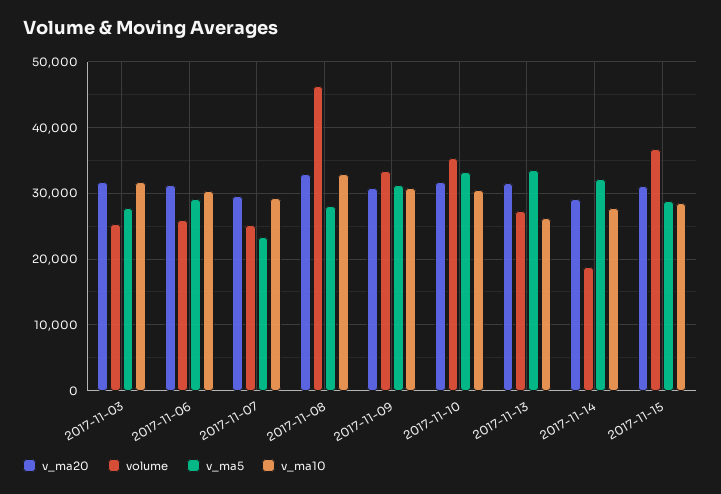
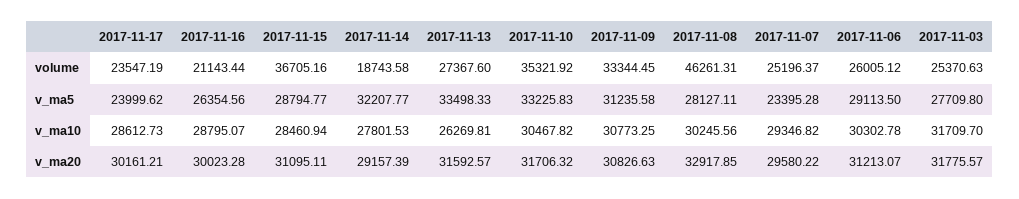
v_ma10, 2017-11-08: 33000 -> 30245.56
volume, 2017-11-17: none -> 23547.19
volume, 2017-11-16: none -> 21143.44
v_ma5, 2017-11-17: none -> 23999.62
v_ma5, 2017-11-16: none -> 26354.56
v_ma10, 2017-11-17: none -> 28612.73
v_ma10, 2017-11-16: none -> 28795.07
v_ma20, 2017-11-17: none -> 30161.21
v_ma20, 2017-11-16: none -> 30023.28

